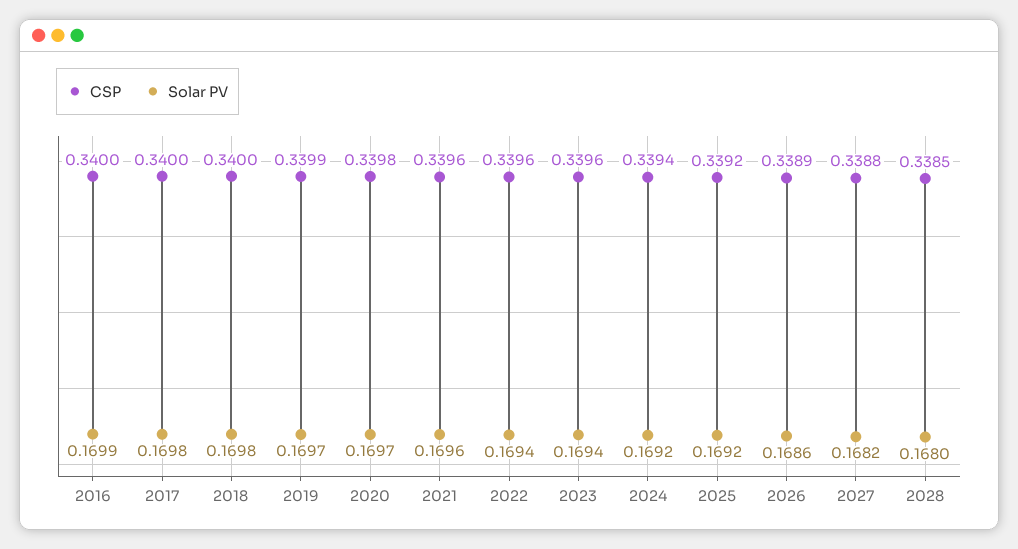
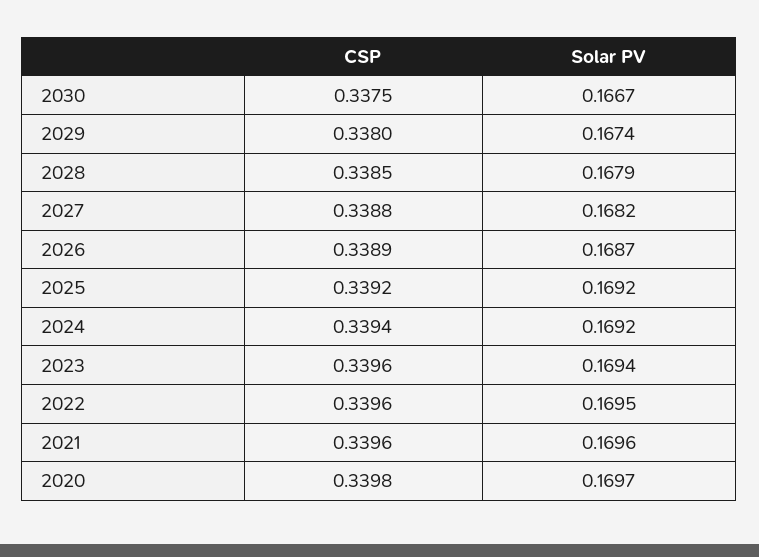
CSP, 2016: 0.34 -> none
Solar PV, 2016: 0.1699 -> none
CSP, 2017: 0.34 -> none
Solar PV, 2017: 0.1698 -> none
CSP, 2018: 0.34 -> none
Solar PV, 2018: 0.1698 -> none
CSP, 2019: 0.3399 -> none
Solar PV, 2019: 0.1697 -> none
Solar PV, 2022: 0.1694 -> 0.1695
Solar PV, 2026: 0.1686 -> 0.1687
Solar PV, 2028: 0.168 -> 0.1679
CSP, 2030: none -> 0.3375
Solar PV, 2030: none -> 0.1667
CSP, 2029: none -> 0.338
Solar PV, 2029: none -> 0.1674

